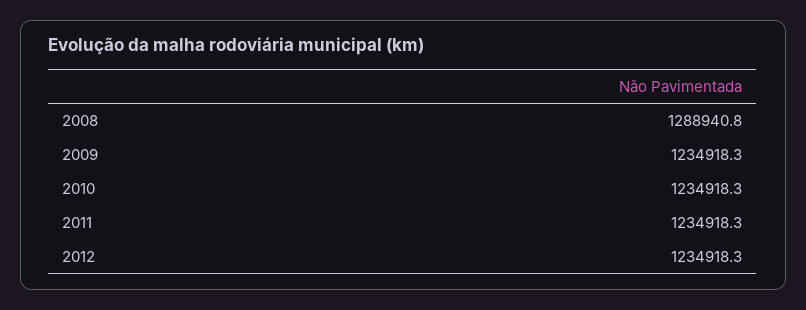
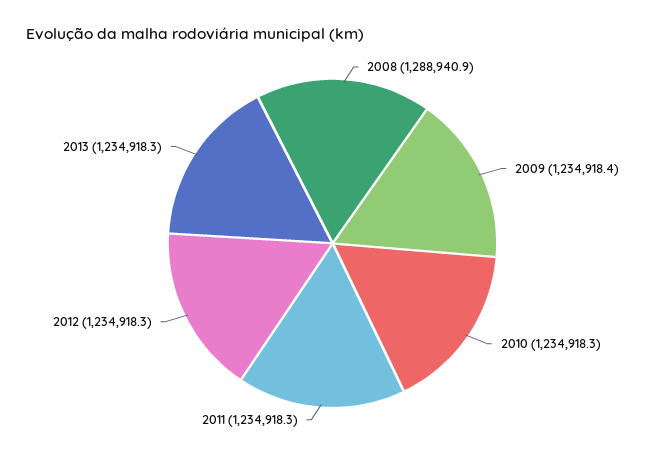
2008: 1288940.8 -> 1288940.9
2009: 1234918.3 -> 1234918.4
2013: none -> 1234918.3

